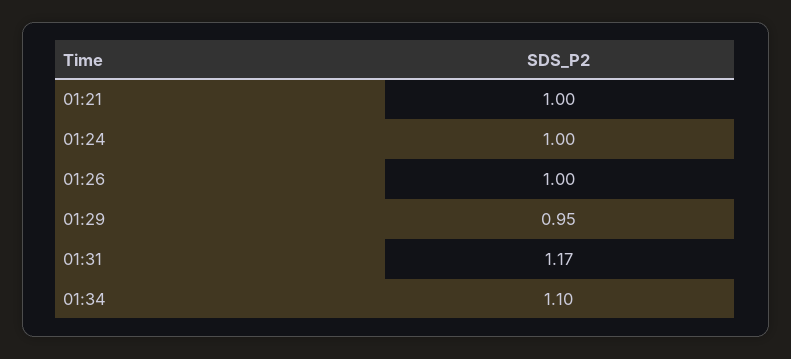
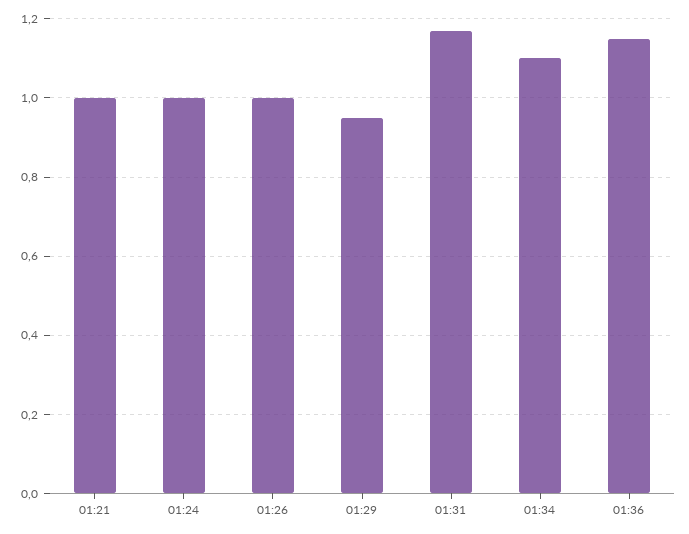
01:36: none -> 1.15

